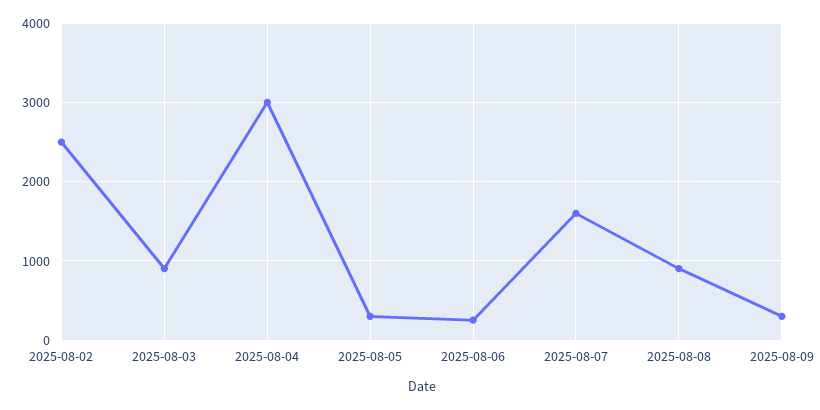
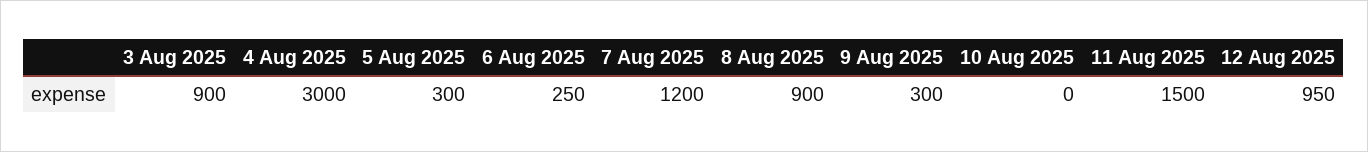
2025-08-02: 2500 -> none
2025-08-07: 1600 -> 1200
10 Aug 2025: none -> 0
11 Aug 2025: none -> 1500
12 Aug 2025: none -> 950

